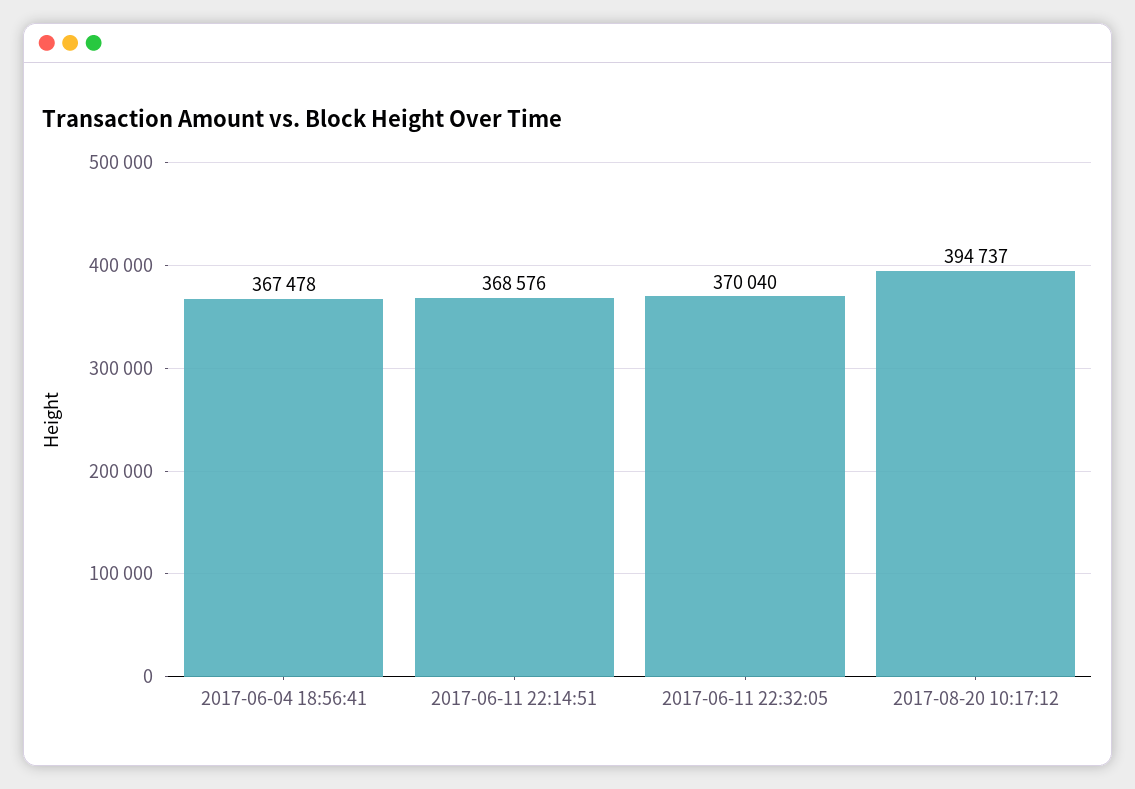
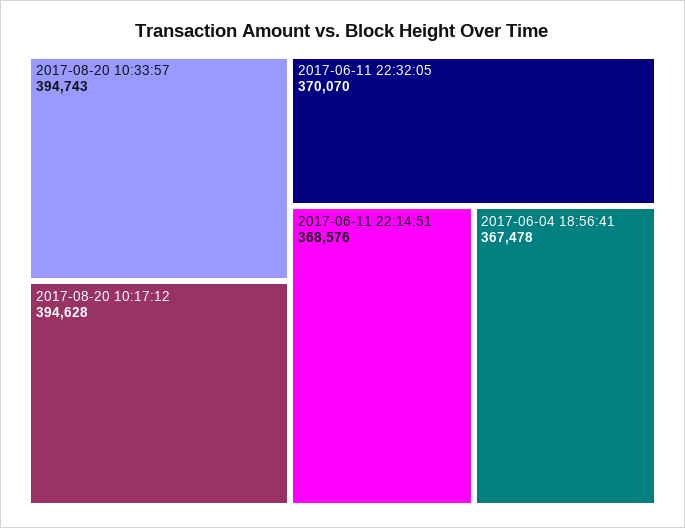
2017-06-11 22:32:05: 370040 -> 370070
2017-08-20 10:17:12: 394737 -> 394628
2017-08-20 10:33:57: none -> 394743

